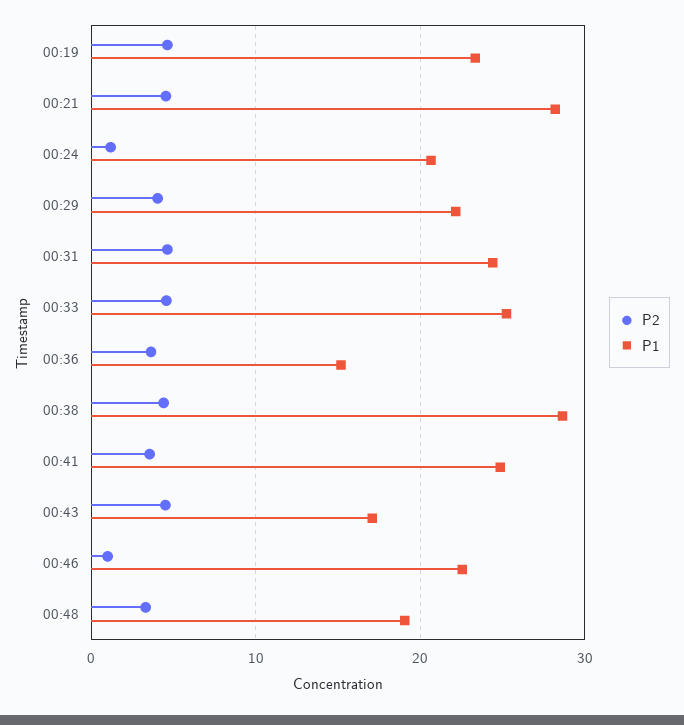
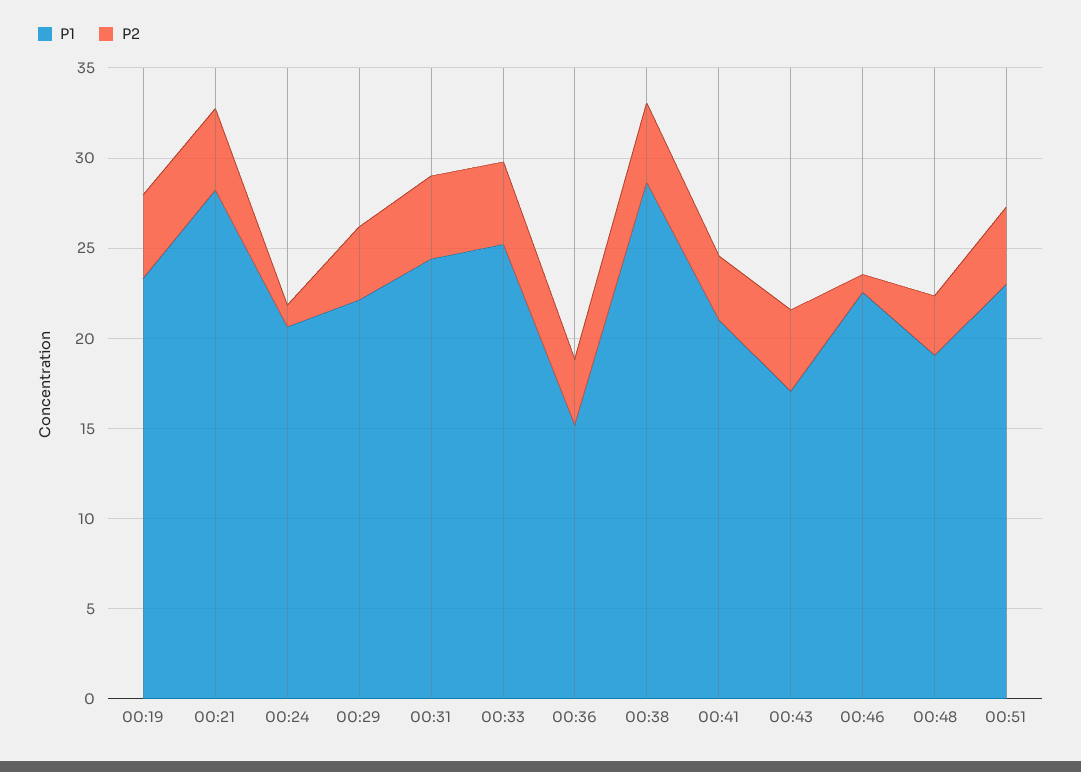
P1, 00:41: 25 -> 21
P1, 00:51: none -> 23
P2, 00:51: none -> 4

